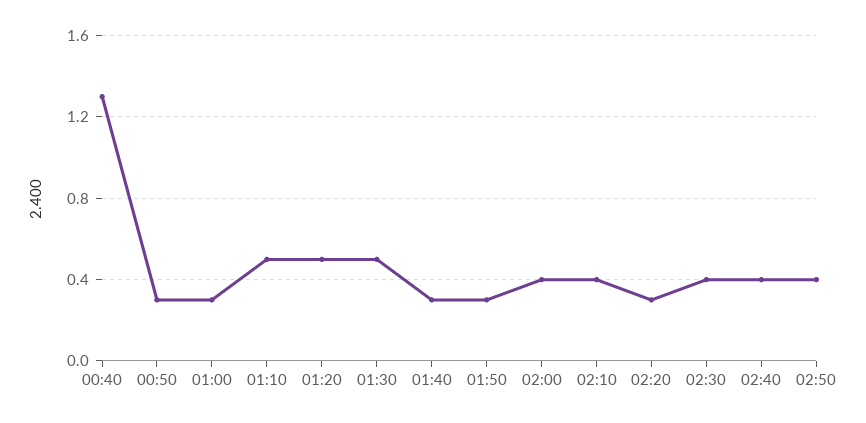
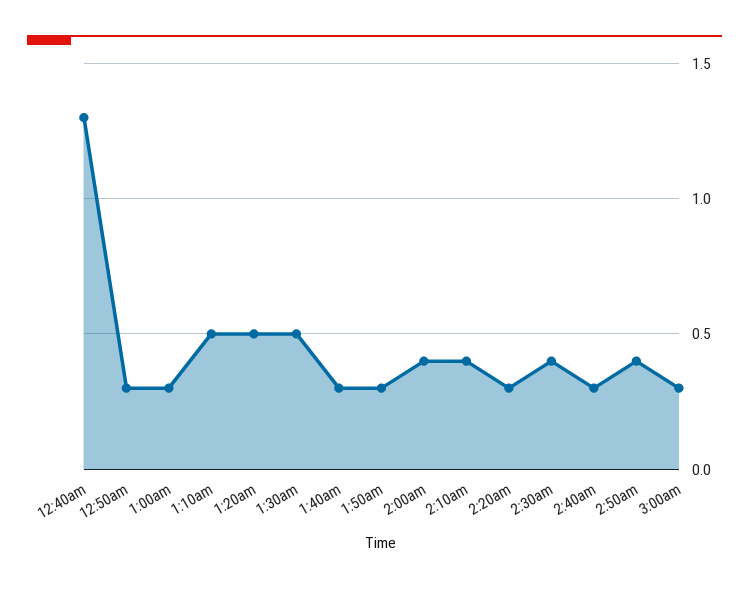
02:40: 0.4 -> 0.3
3:00am: none -> 0.3

